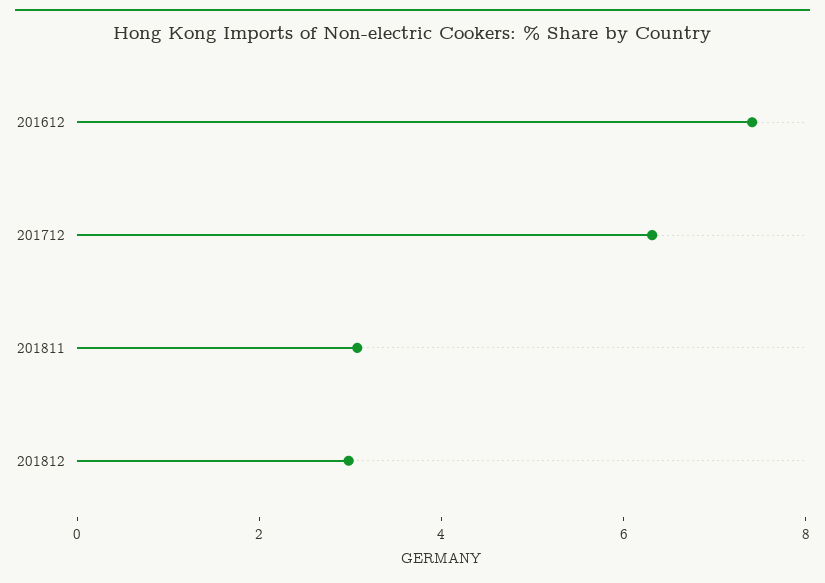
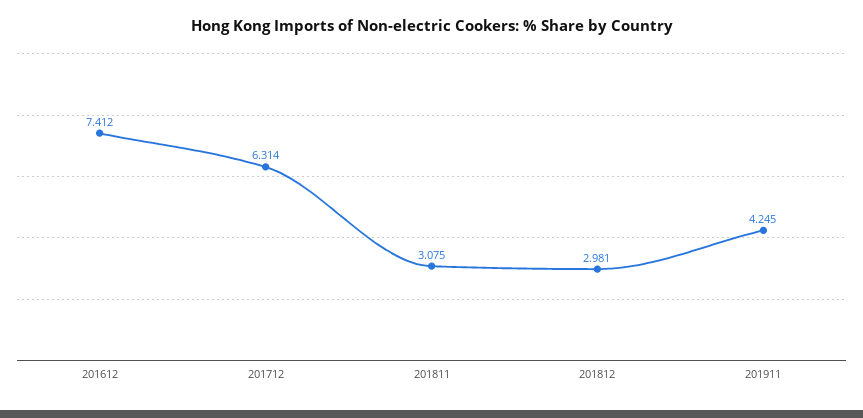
201911: none -> 4.245

